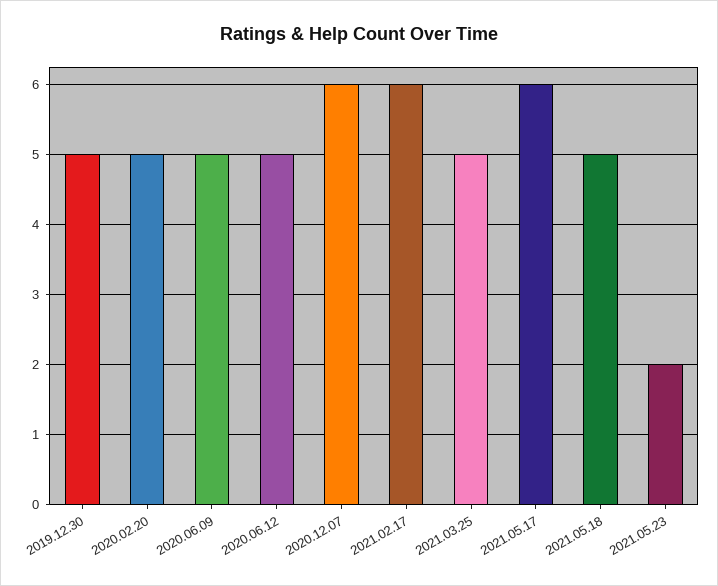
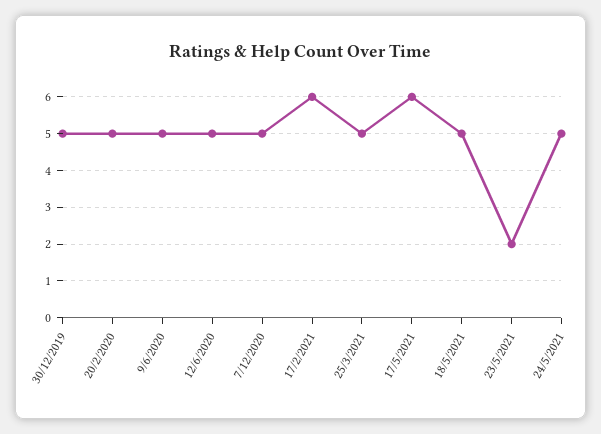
2020.12.07: 6 -> 5
24/5/2021: none -> 5

